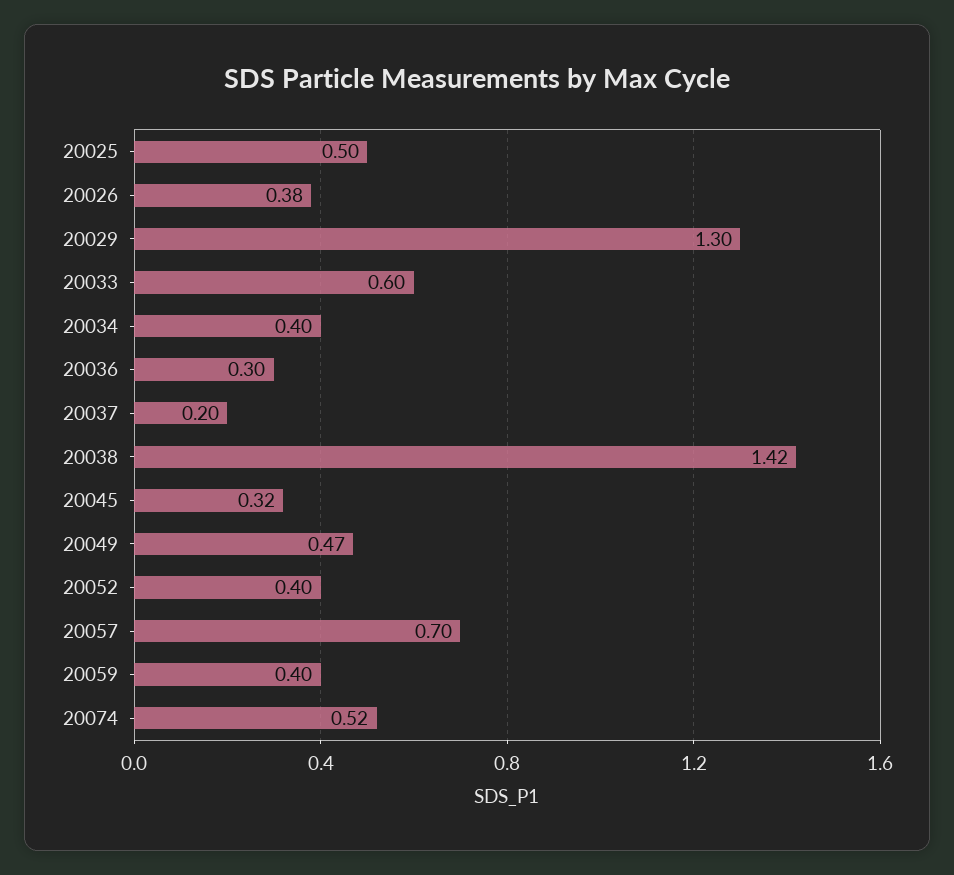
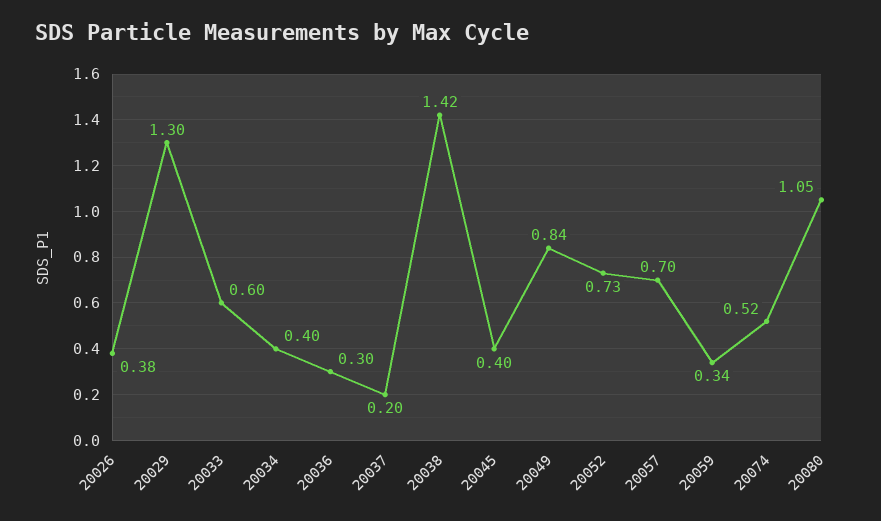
20025: 0.5 -> none
20045: 0.32 -> 0.4
20049: 0.47 -> 0.84
20052: 0.4 -> 0.73
20059: 0.4 -> 0.34
20080: none -> 1.05

